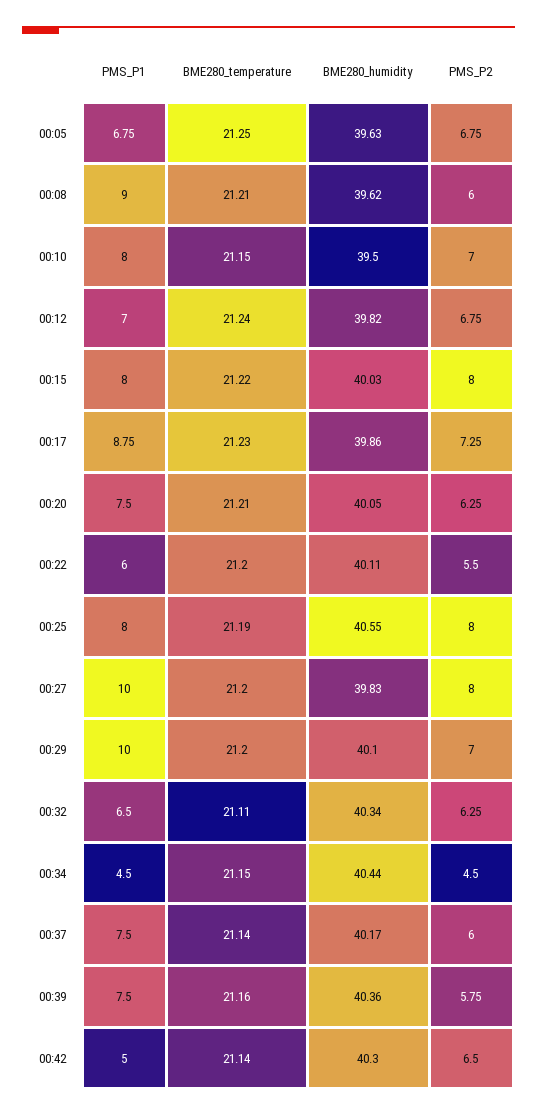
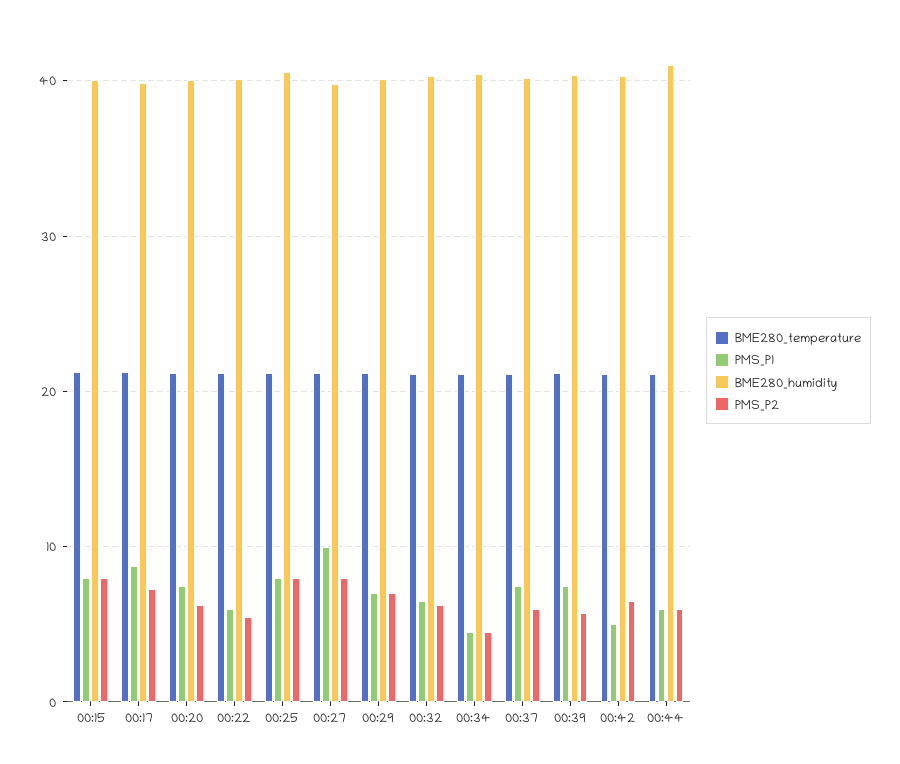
PMS_P1, 00:05: 6.75 -> none
BME280_temperature, 00:05: 21.25 -> none
BME280_humidity, 00:05: 39.63 -> none
PMS_P2, 00:05: 6.75 -> none
PMS_P1, 00:08: 9 -> none
BME280_temperature, 00:08: 21.21 -> none
BME280_humidity, 00:08: 39.62 -> none
PMS_P2, 00:08: 6 -> none
PMS_P1, 00:10: 8 -> none
BME280_temperature, 00:10: 21.15 -> none
BME280_humidity, 00:10: 39.5 -> none
PMS_P2, 00:10: 7 -> none
PMS_P1, 00:12: 7 -> none
BME280_temperature, 00:12: 21.24 -> none
BME280_humidity, 00:12: 39.82 -> none
PMS_P2, 00:12: 6.75 -> none
PMS_P1, 00:29: 10 -> 7
BME280_temperature, 00:44: none -> 21
PMS_P1, 00:44: none -> 6
BME280_humidity, 00:44: none -> 41
PMS_P2, 00:44: none -> 6

